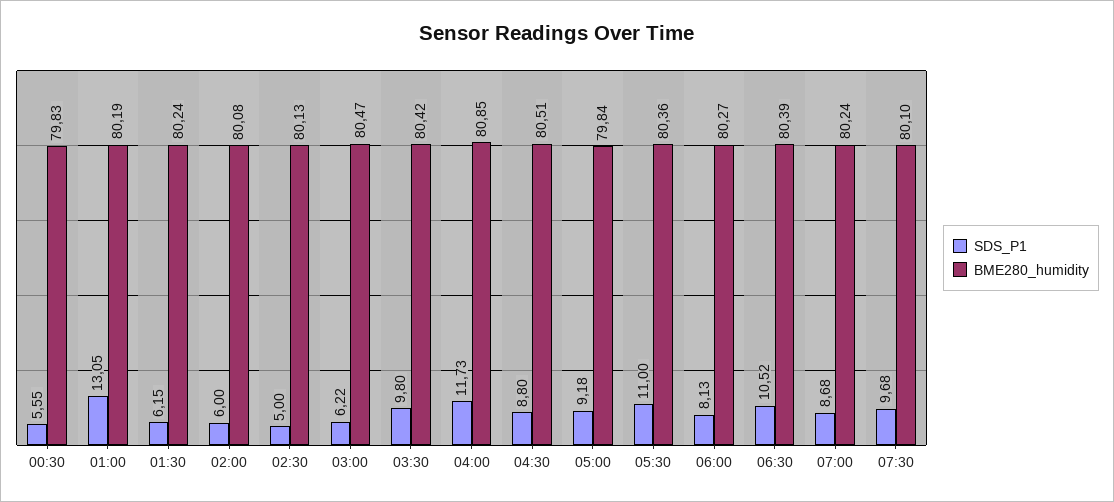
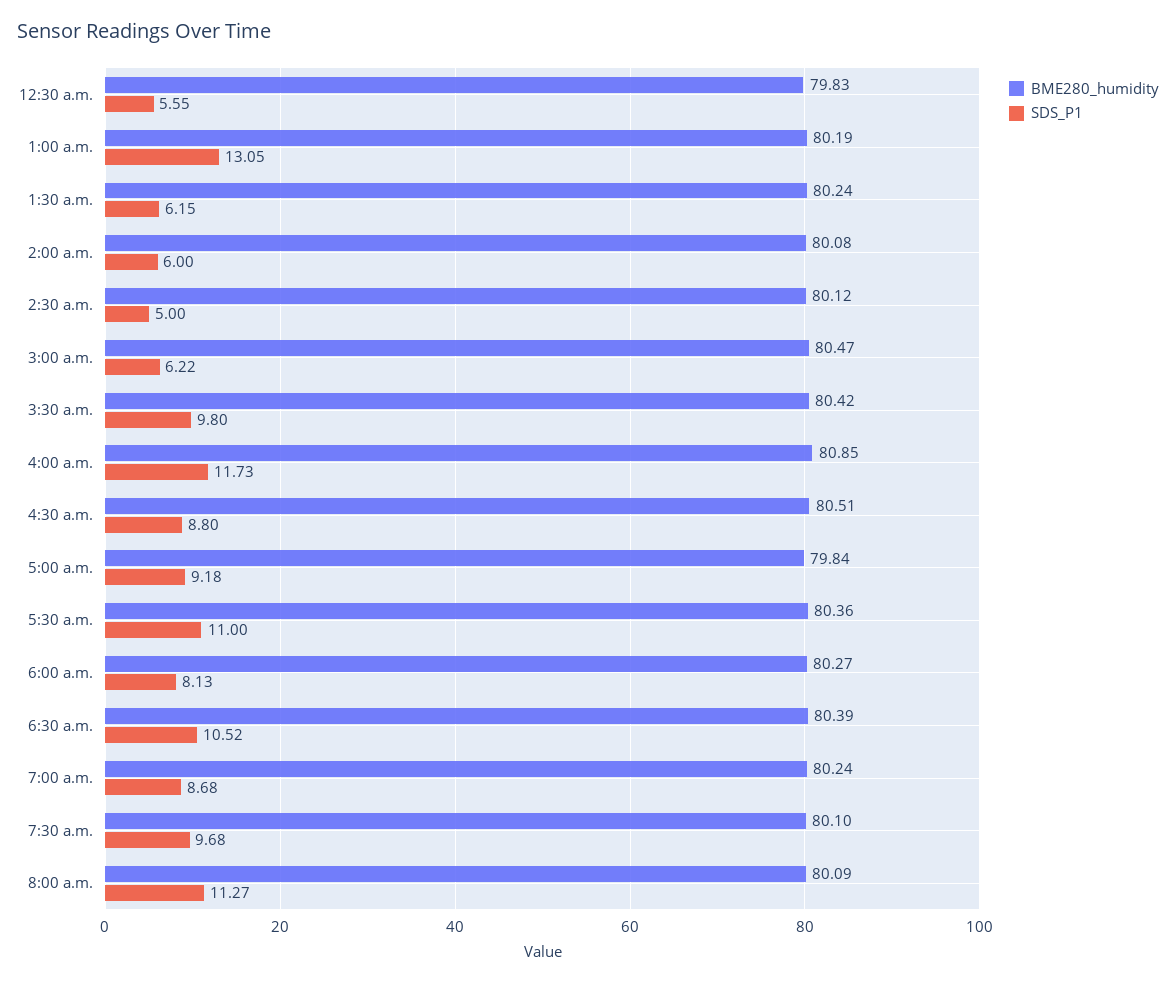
BME280_humidity, 02:30: 80.13 -> 80.12
BME280_humidity, 8:00 a.m.: none -> 80.09
SDS_P1, 8:00 a.m.: none -> 11.27

